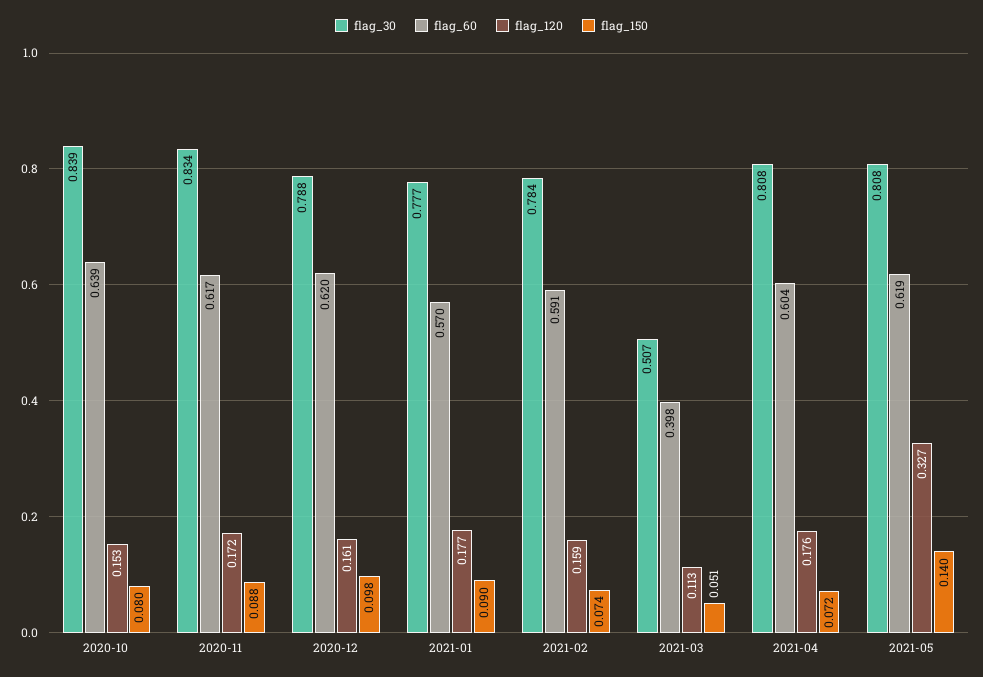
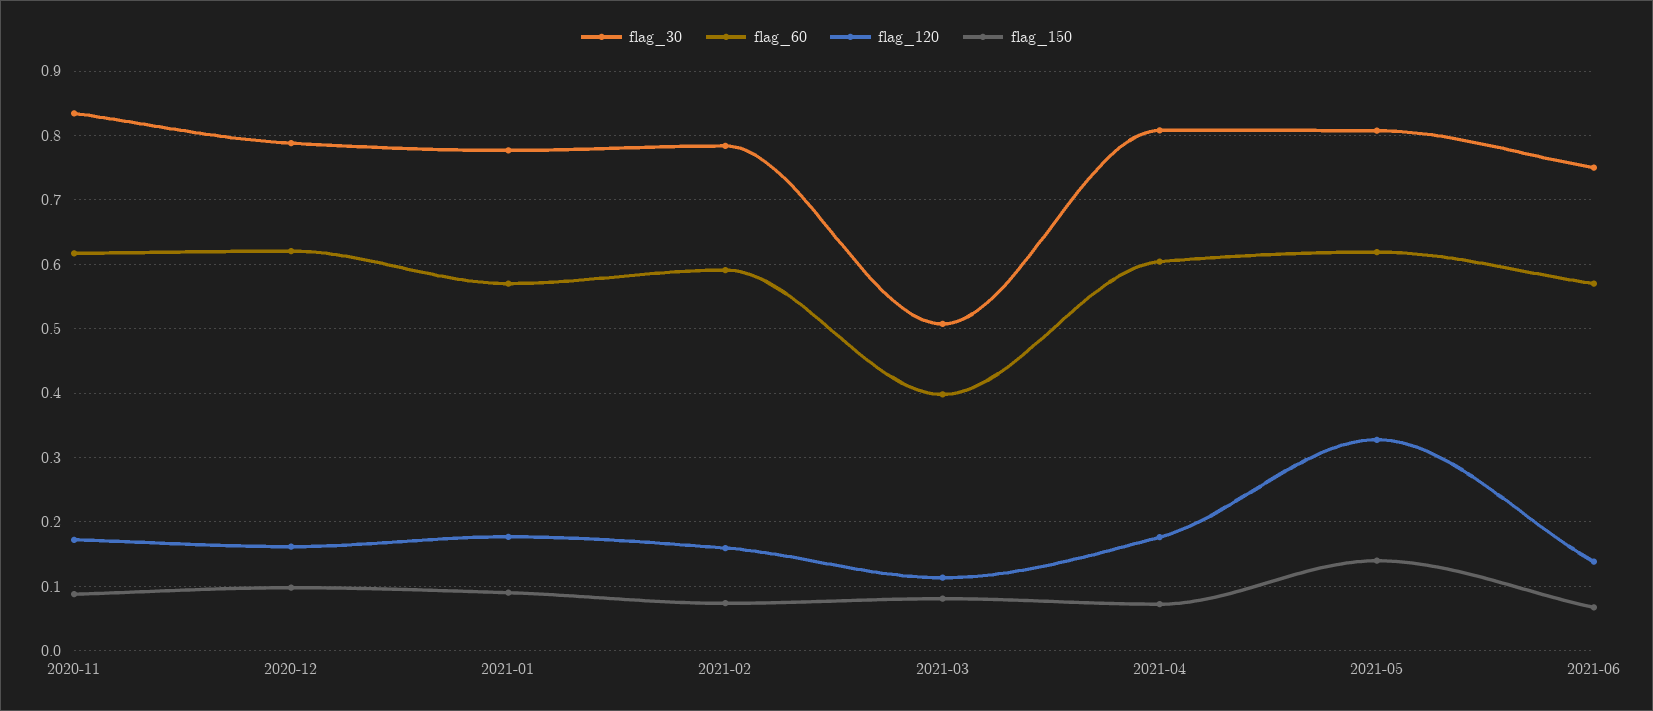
flag_30, 2020-10: 0.839 -> none
flag_60, 2020-10: 0.639 -> none
flag_120, 2020-10: 0.153 -> none
flag_150, 2020-10: 0.08 -> none
flag_150, 2021-03: 0.051 -> 0.08
flag_30, 2021-06: none -> 0.75
flag_60, 2021-06: none -> 0.57
flag_120, 2021-06: none -> 0.14
flag_150, 2021-06: none -> 0.07

